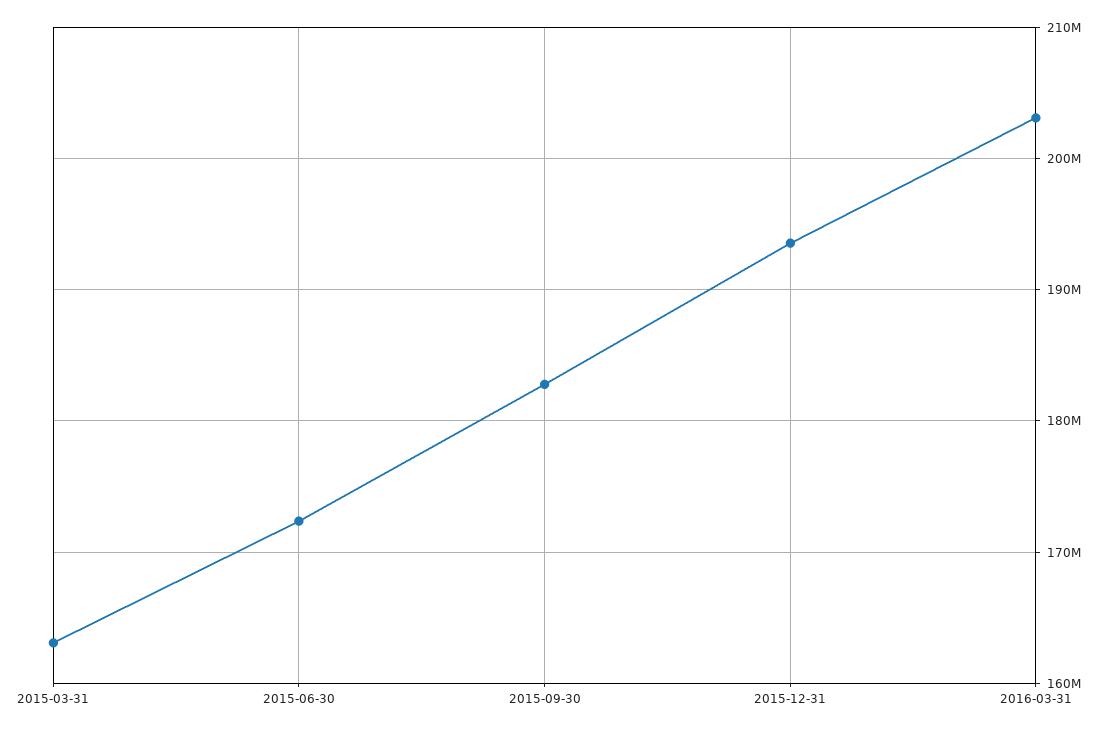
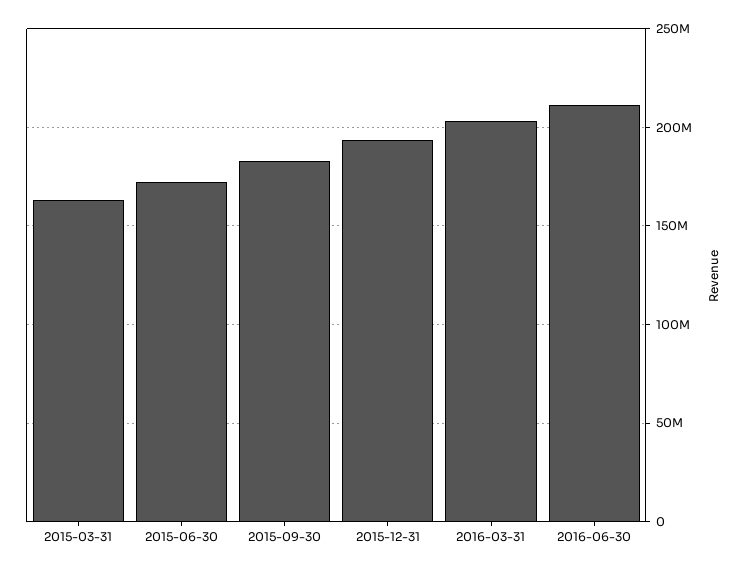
2016-06-30: none -> 210000000

